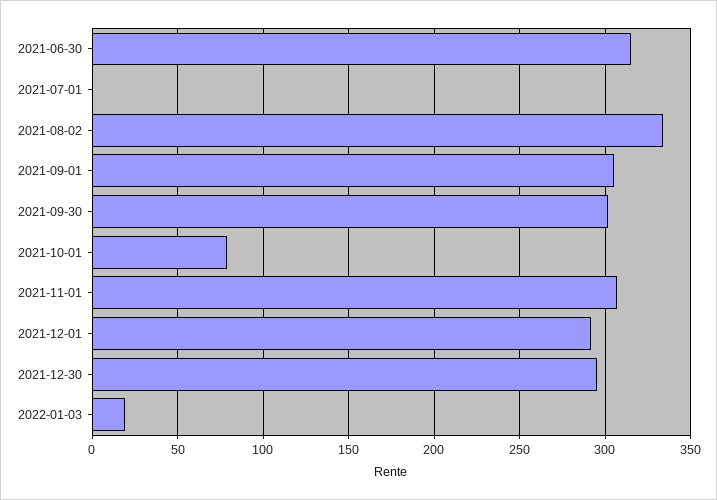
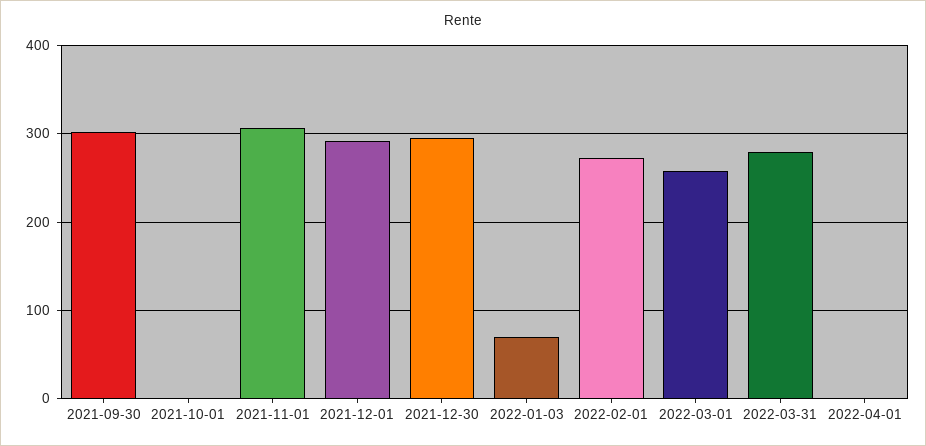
2021-06-30: 315 -> none
2021-07-01: 0 -> none
2021-08-02: 335 -> none
2021-09-01: 305 -> none
2021-10-01: 80 -> 0
2022-01-03: 20 -> 70
2022-02-01: none -> 270
2022-03-01: none -> 260
2022-03-31: none -> 280
2022-04-01: none -> 0

